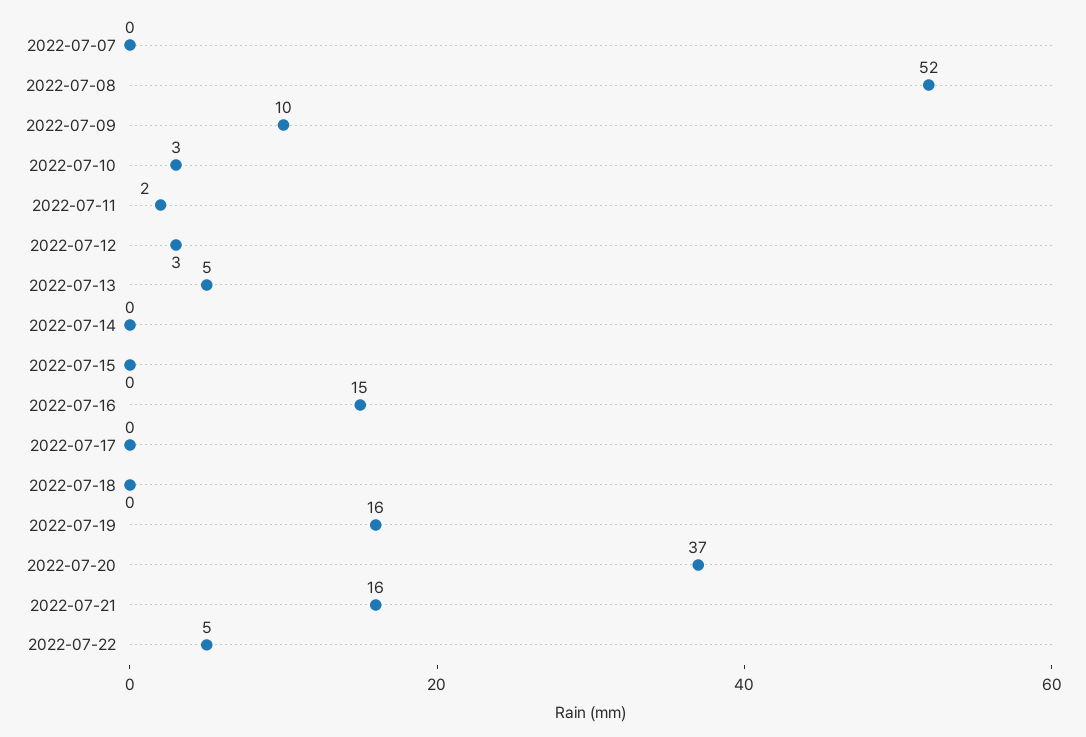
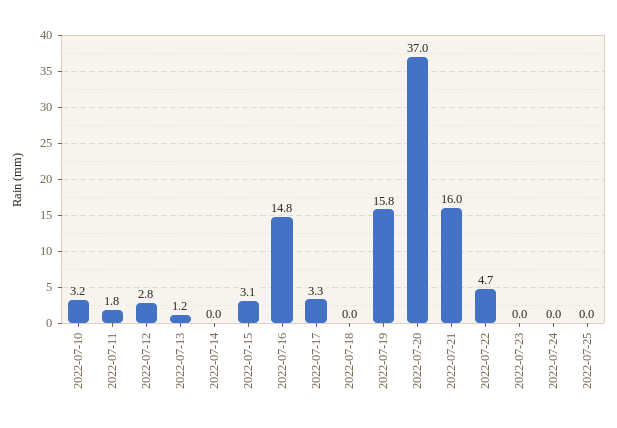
2022-07-07: 0 -> none
2022-07-08: 52 -> none
2022-07-09: 10 -> none
2022-07-13: 5 -> 1.2
2022-07-15: 0 -> 3.1
2022-07-17: 0 -> 3.3
2022-07-23: none -> 0
2022-07-24: none -> 0
2022-07-25: none -> 0

